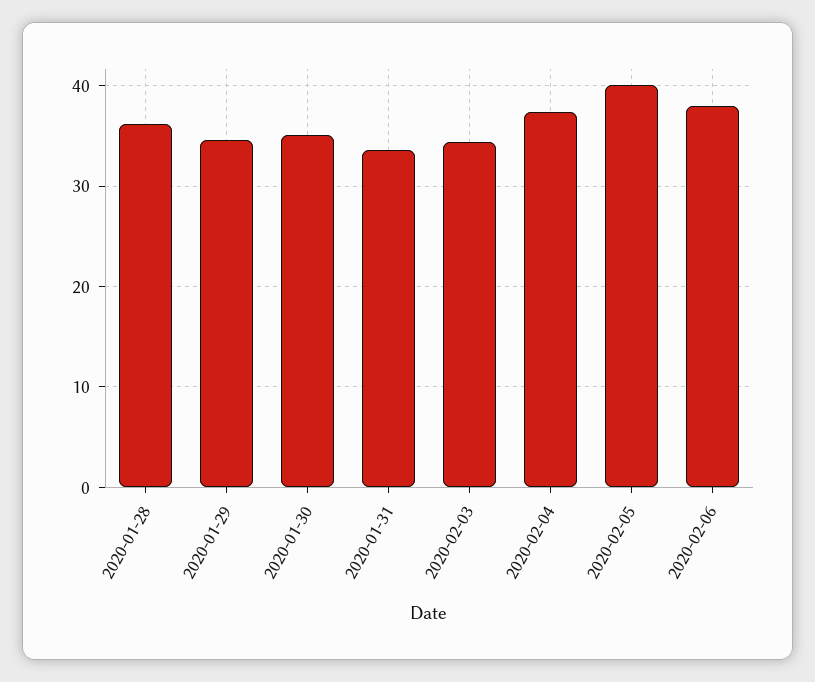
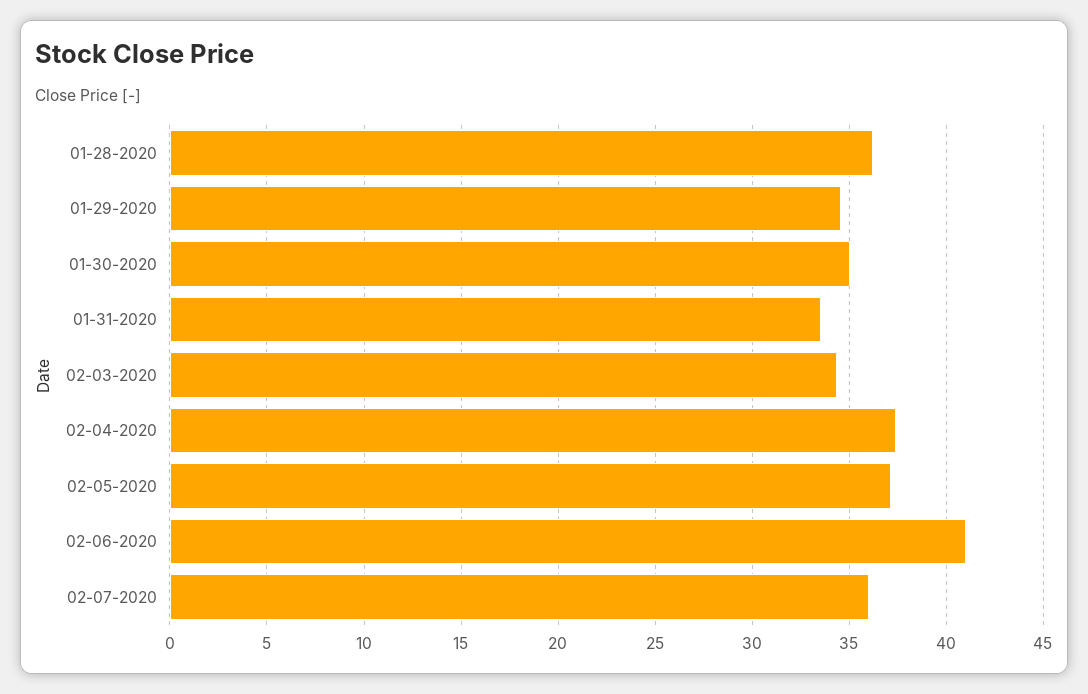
2020-02-05: 40 -> 37
2020-02-06: 38 -> 41
02-07-2020: none -> 36

